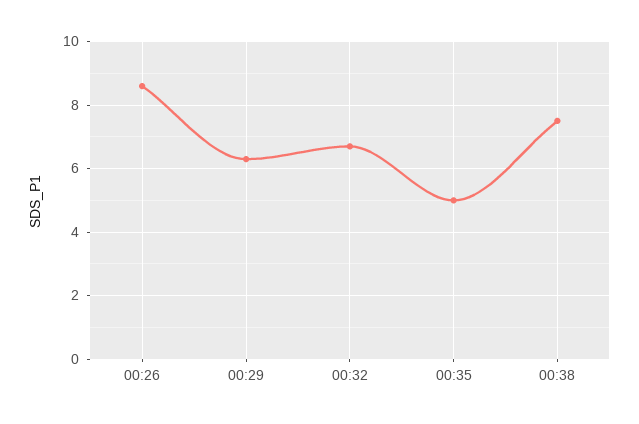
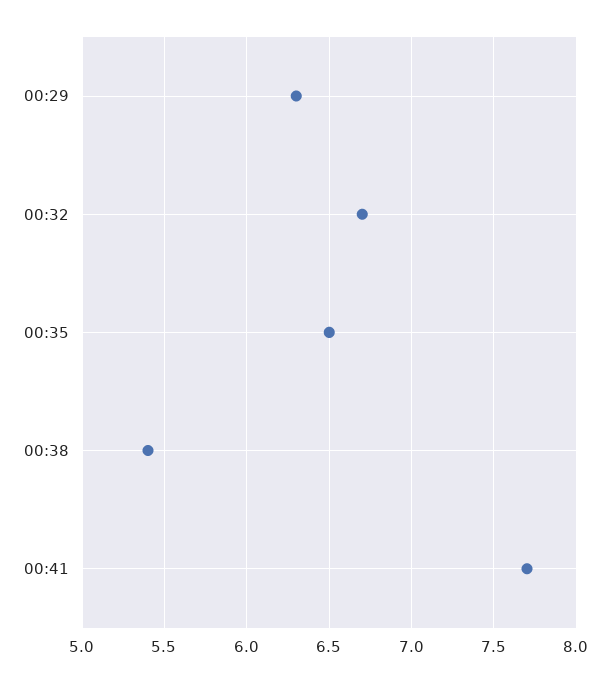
00:26: 8.5 -> none
00:35: 5 -> 6.5
00:38: 7.5 -> 5.4
00:41: none -> 7.7

